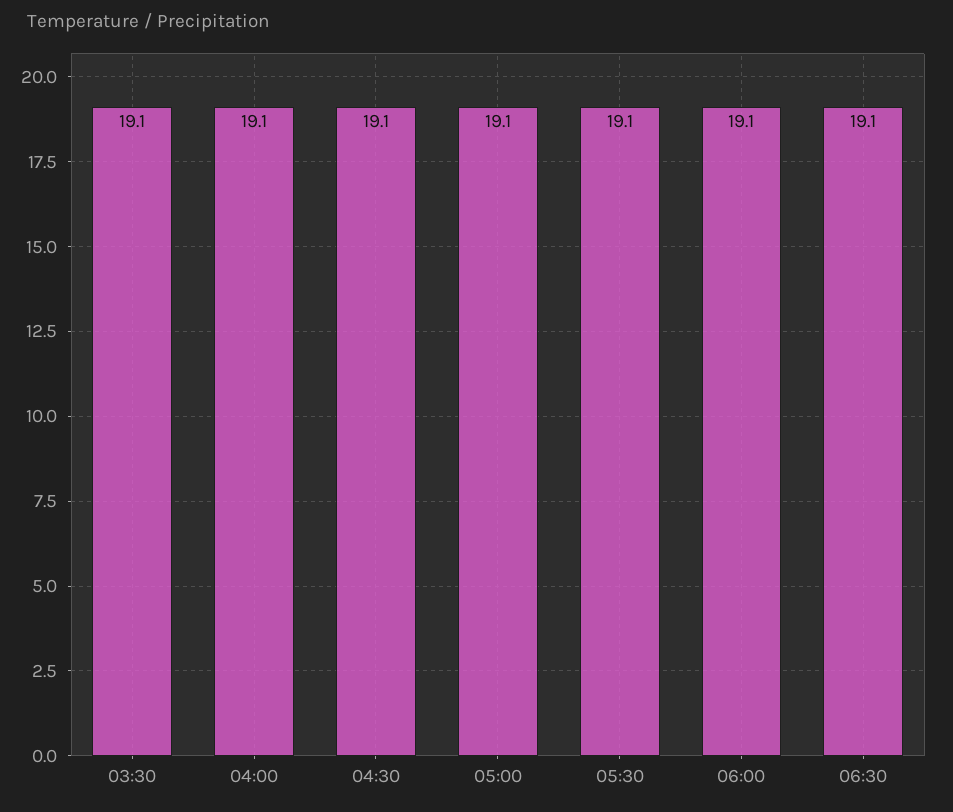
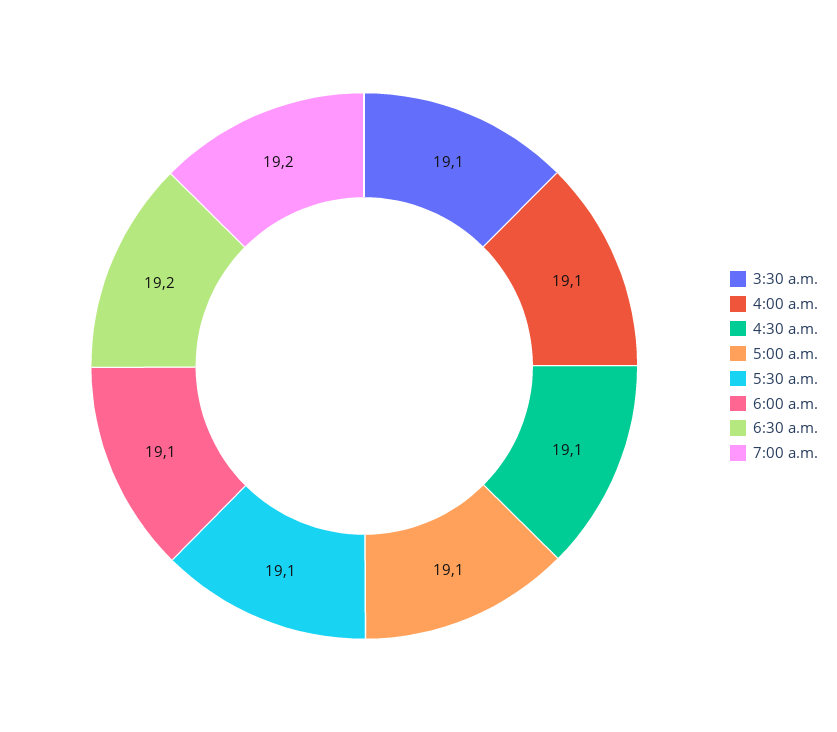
06:30: 19.1 -> 19.2
7:00 a.m.: none -> 19.2

